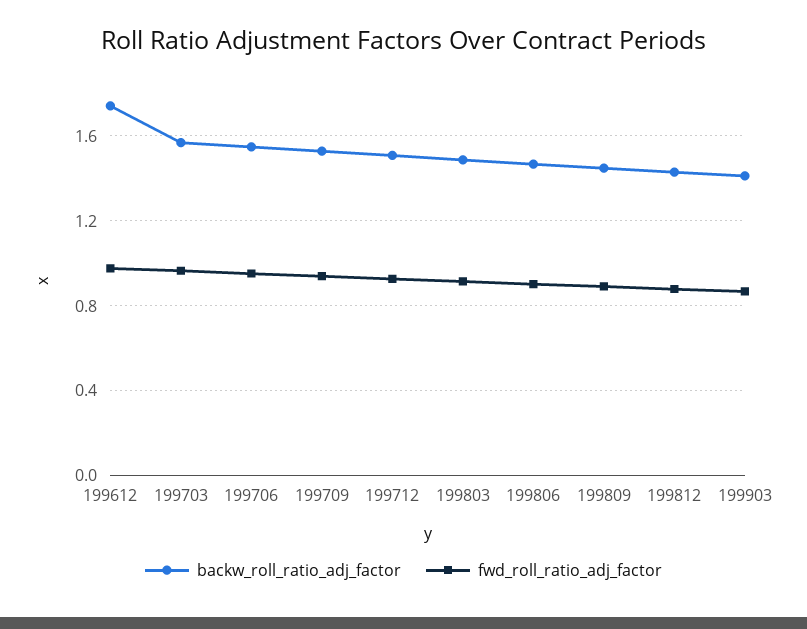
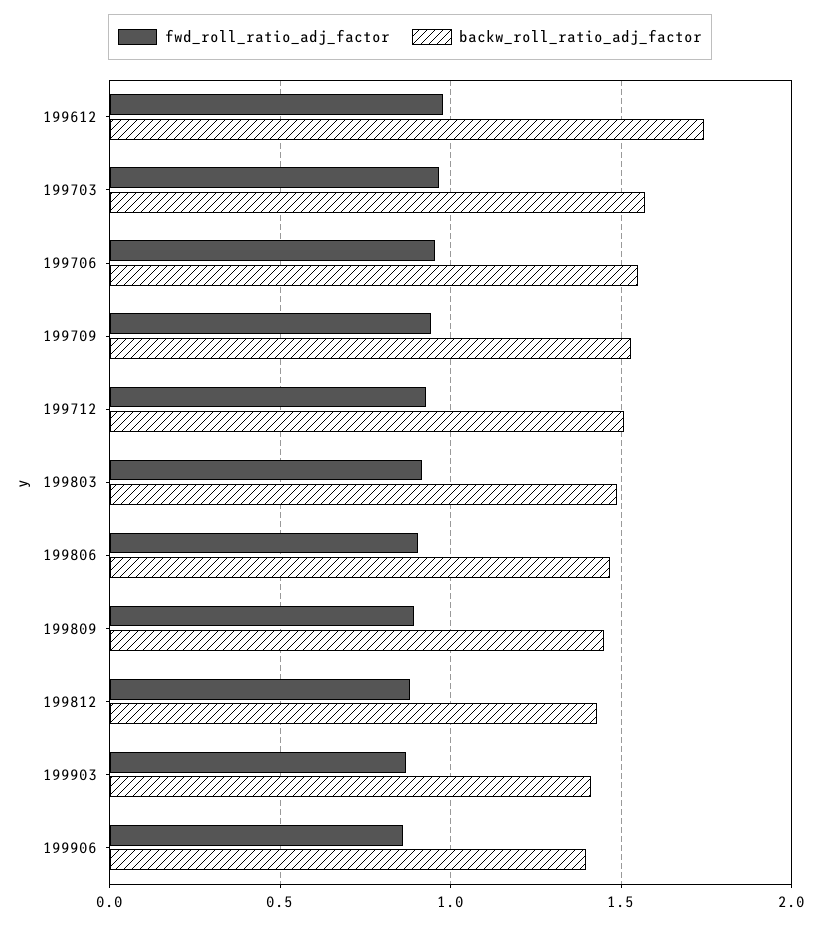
fwd_roll_ratio_adj_factor, 199906: none -> 0.85
backw_roll_ratio_adj_factor, 199906: none -> 1.4

